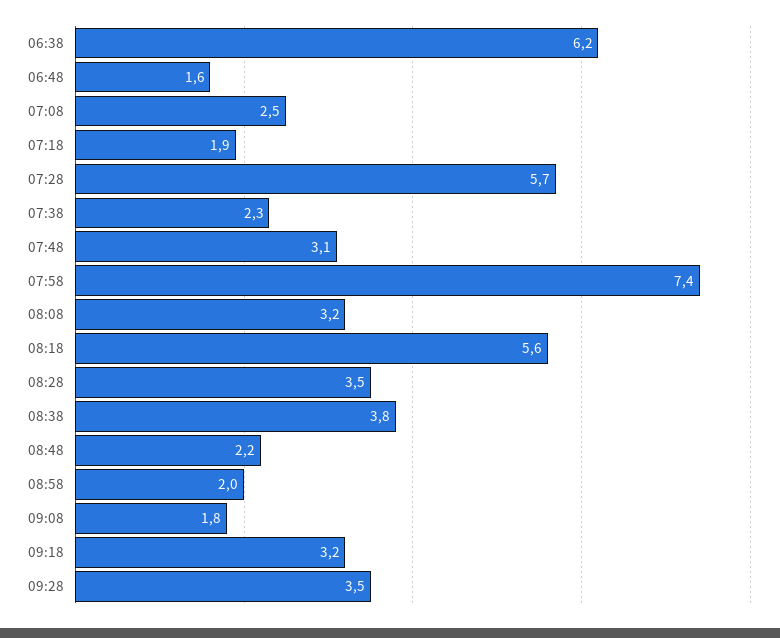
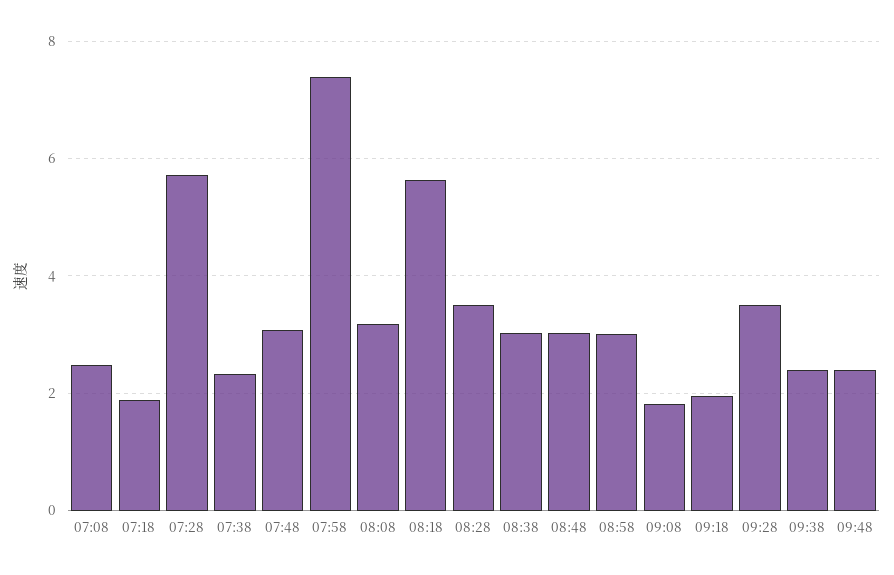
06:38: 6.2 -> none
06:48: 1.6 -> none
08:38: 3.8 -> 3
08:48: 2.2 -> 3
08:58: 2 -> 3
09:18: 3.2 -> 2
09:38: none -> 2.4
09:48: none -> 2.4

